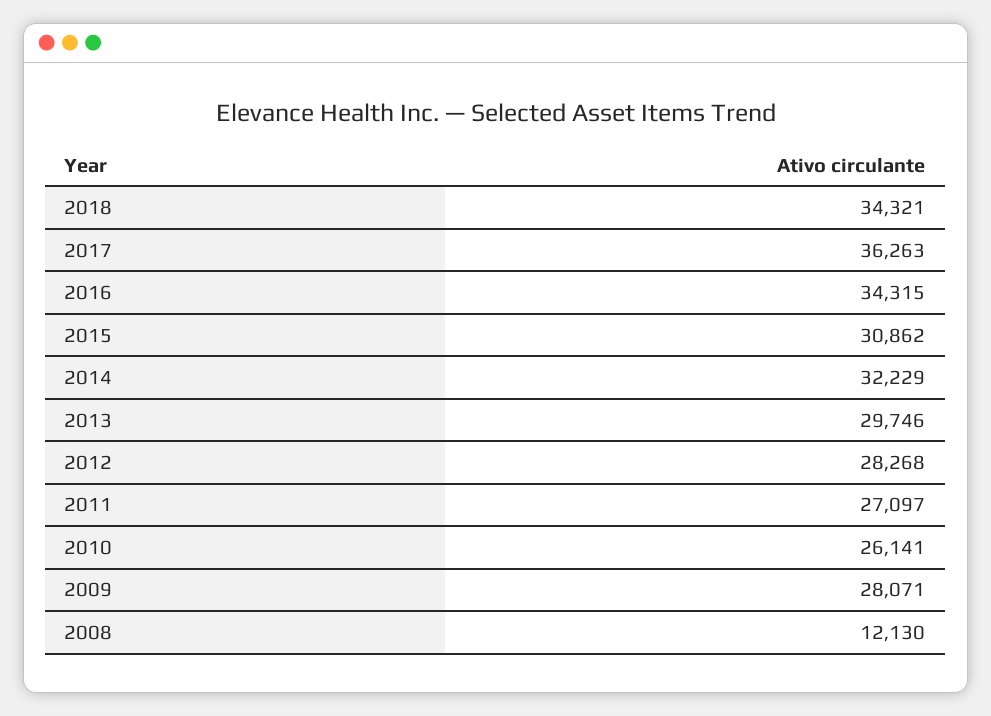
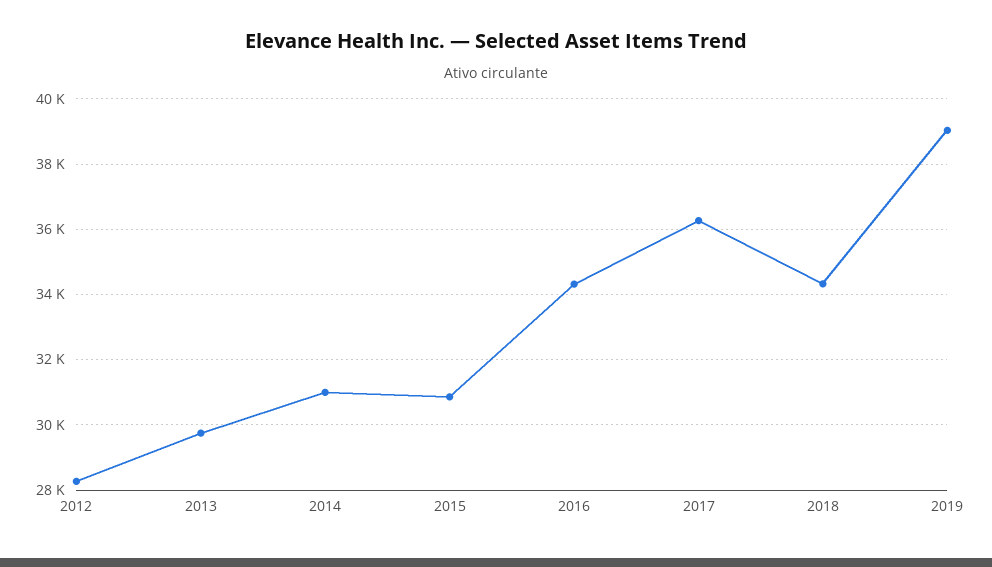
2014: 32229 -> 31000
2011: 27097 -> none
2010: 26141 -> none
2009: 28071 -> none
2008: 12130 -> none
2019: none -> 39000

